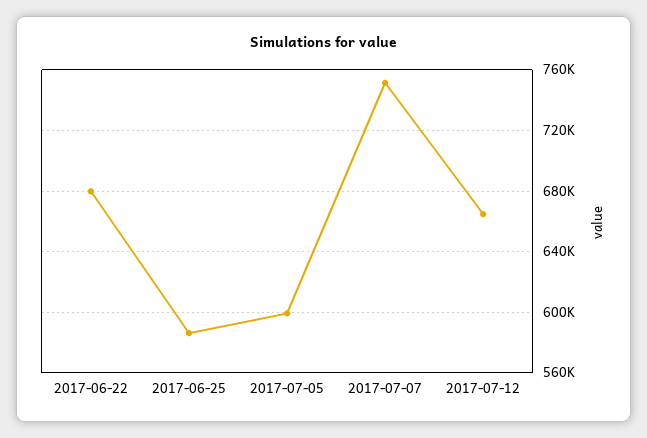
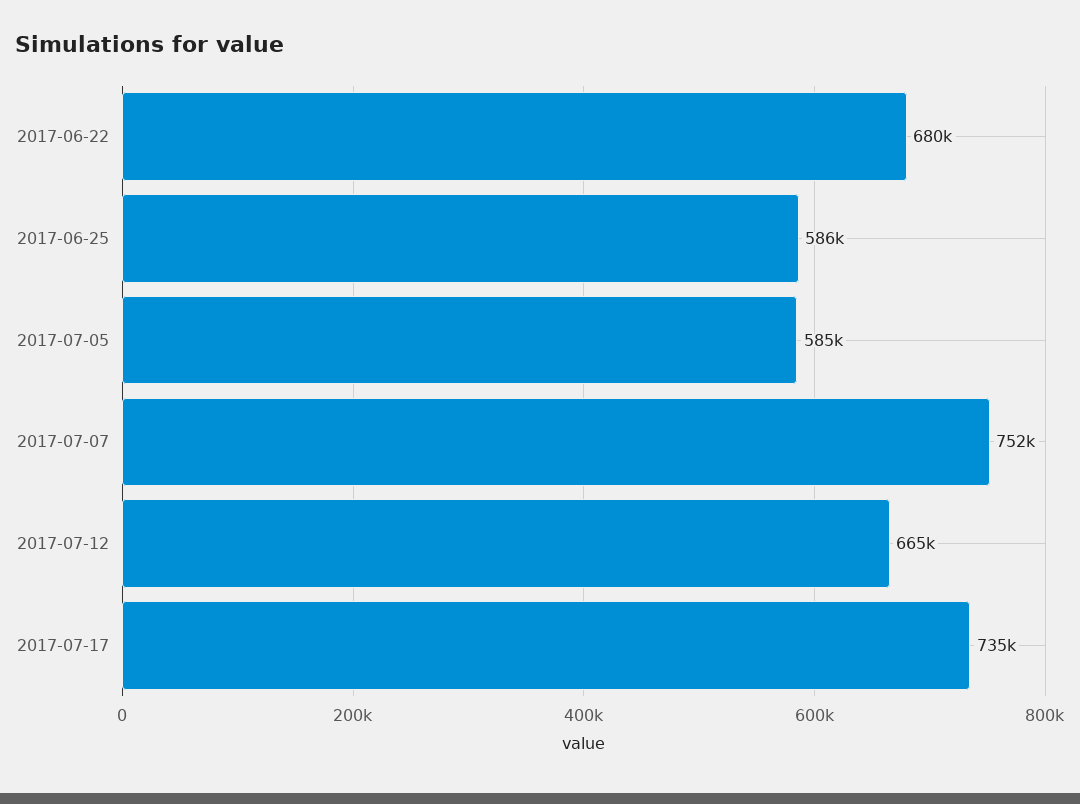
2017-07-05: 600000 -> 585000
2017-07-17: none -> 735000

